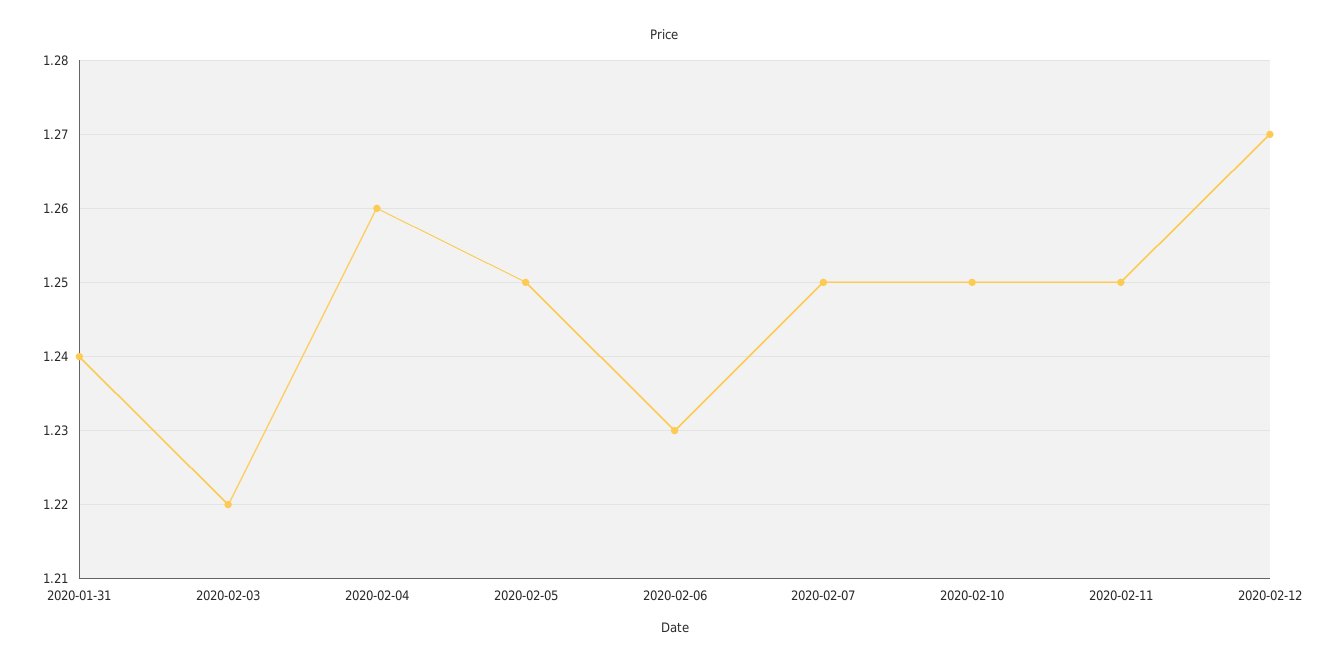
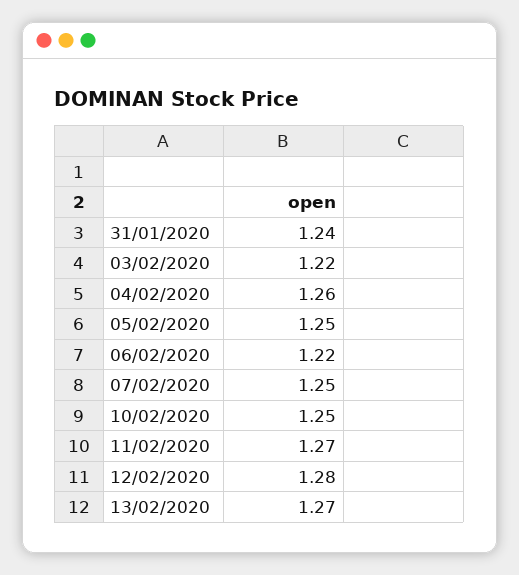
2020-02-06: 1.23 -> 1.22
2020-02-11: 1.25 -> 1.27
2020-02-12: 1.27 -> 1.28
13/02/2020: none -> 1.27

